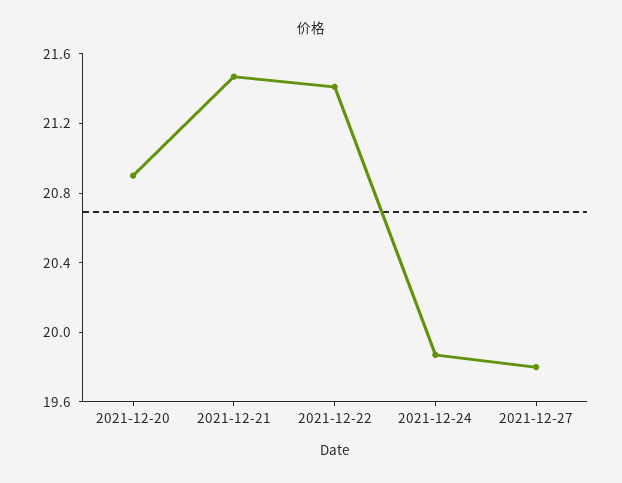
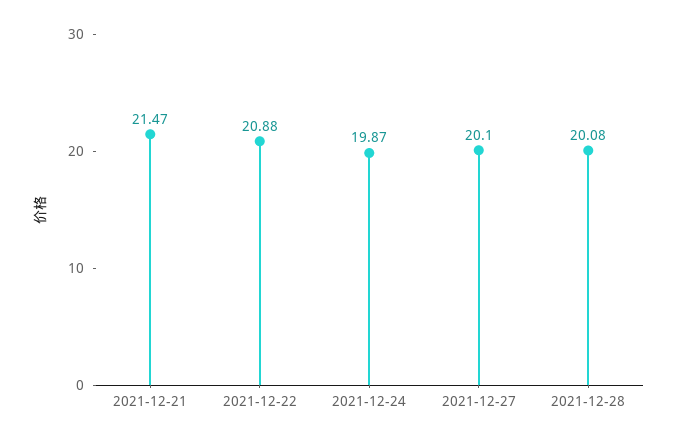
2021-12-20: 20.9 -> none
2021-12-22: 21.4 -> 20.88
2021-12-27: 19.8 -> 20.1
2021-12-28: none -> 20.08

